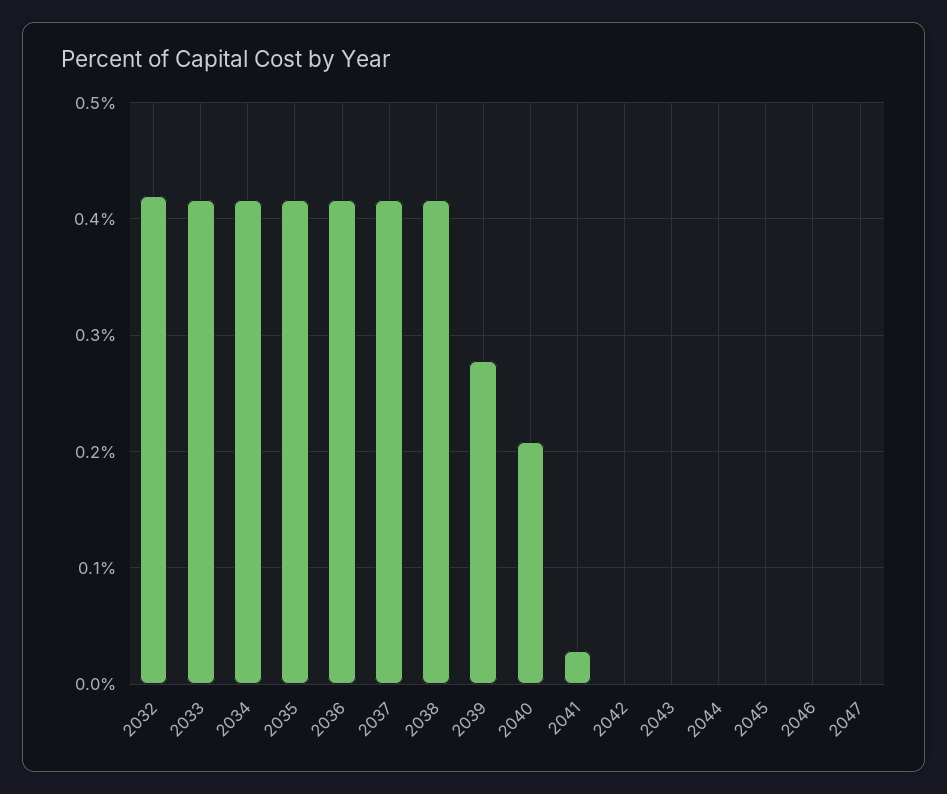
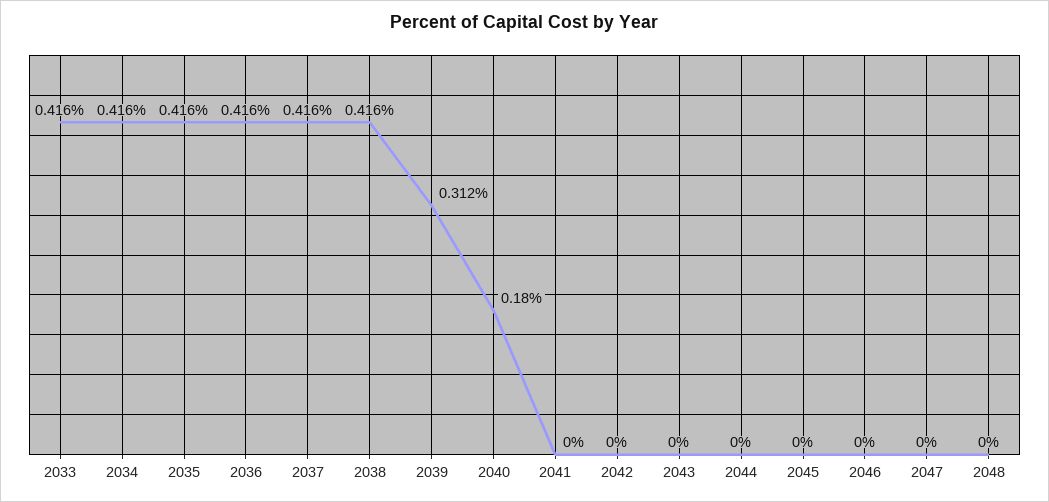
2032: 0.42 -> none
2039: 0.28 -> 0.312
2040: 0.21 -> 0.18
2041: 0.03 -> 0
2048: none -> 0

